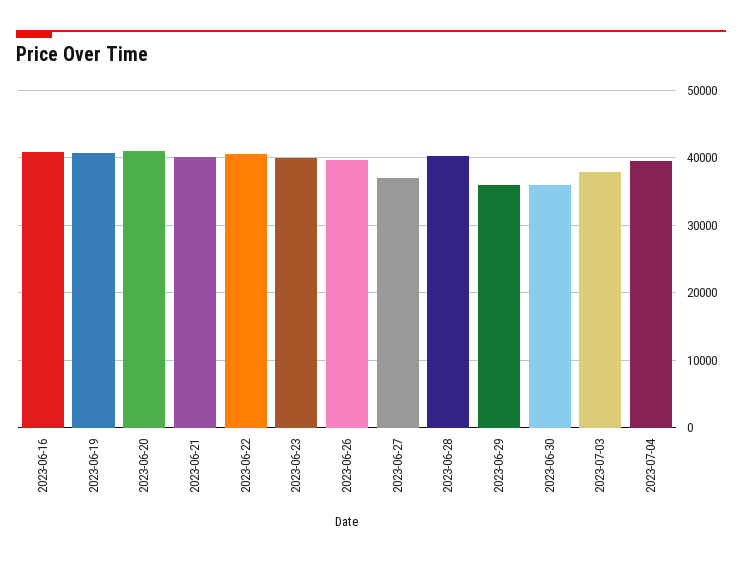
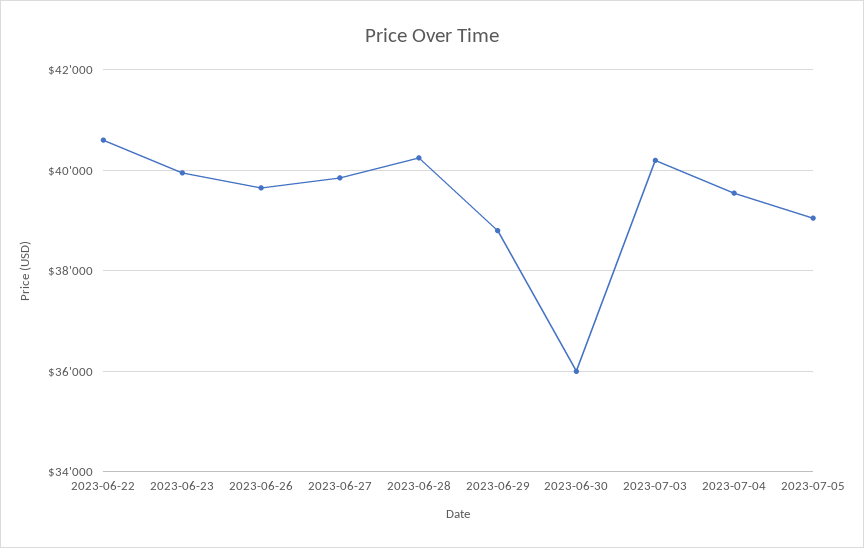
2023-06-16: 41000 -> none
2023-06-19: 41000 -> none
2023-06-20: 41000 -> none
2023-06-21: 40000 -> none
2023-06-27: 37000 -> 39800
2023-06-29: 36000 -> 38800
2023-07-03: 38000 -> 40200
2023-07-05: none -> 39000

